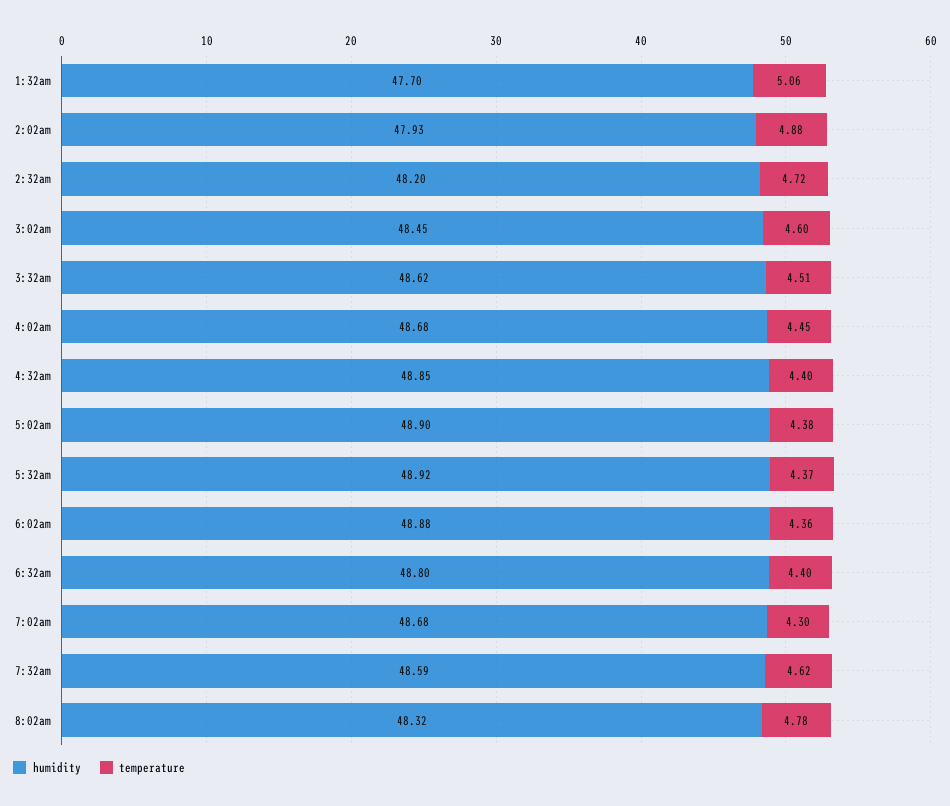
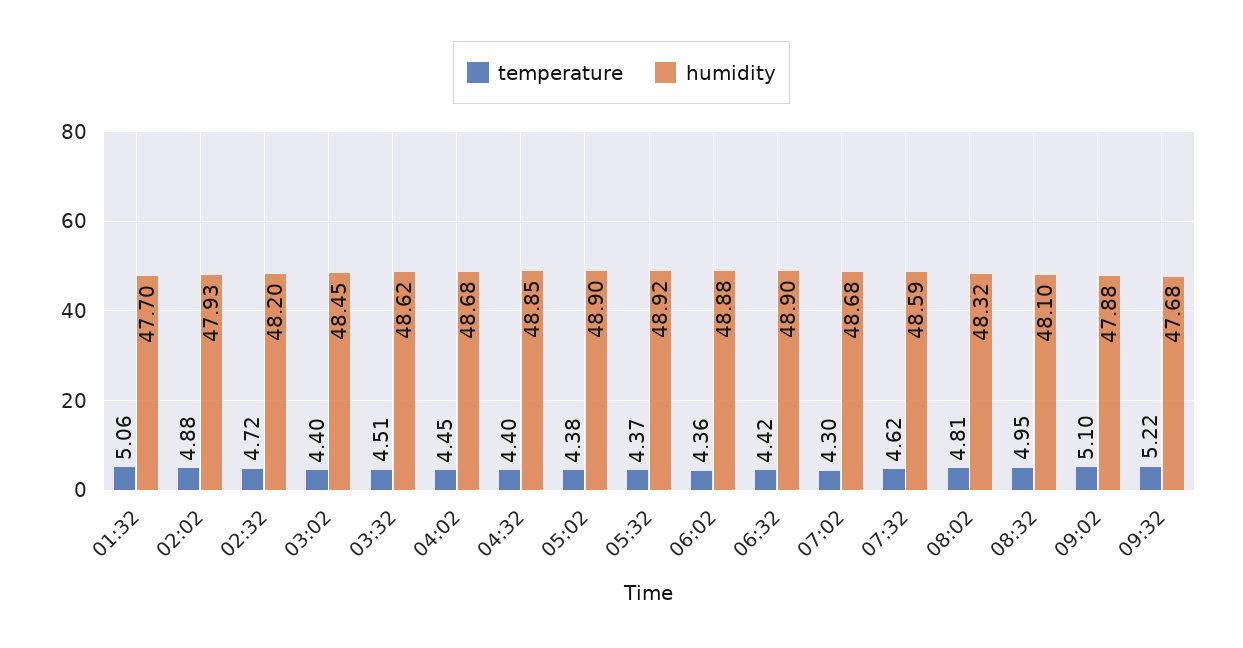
temperature, 3:02am: 4.6 -> 4.4
humidity, 6:32am: 48.8 -> 48.9
temperature, 6:32am: 4.4 -> 4.42
temperature, 8:02am: 4.78 -> 4.81
temperature, 08:32: none -> 4.95
humidity, 08:32: none -> 48.1
temperature, 09:02: none -> 5.1
humidity, 09:02: none -> 47.88
temperature, 09:32: none -> 5.22
humidity, 09:32: none -> 47.68

